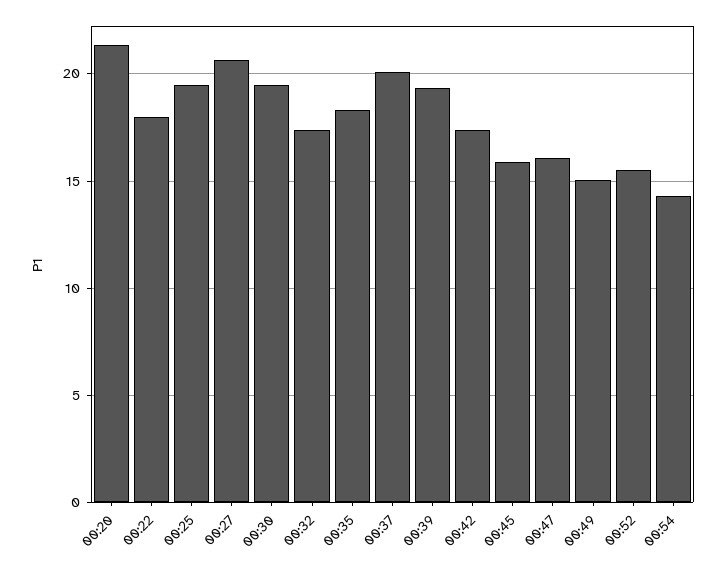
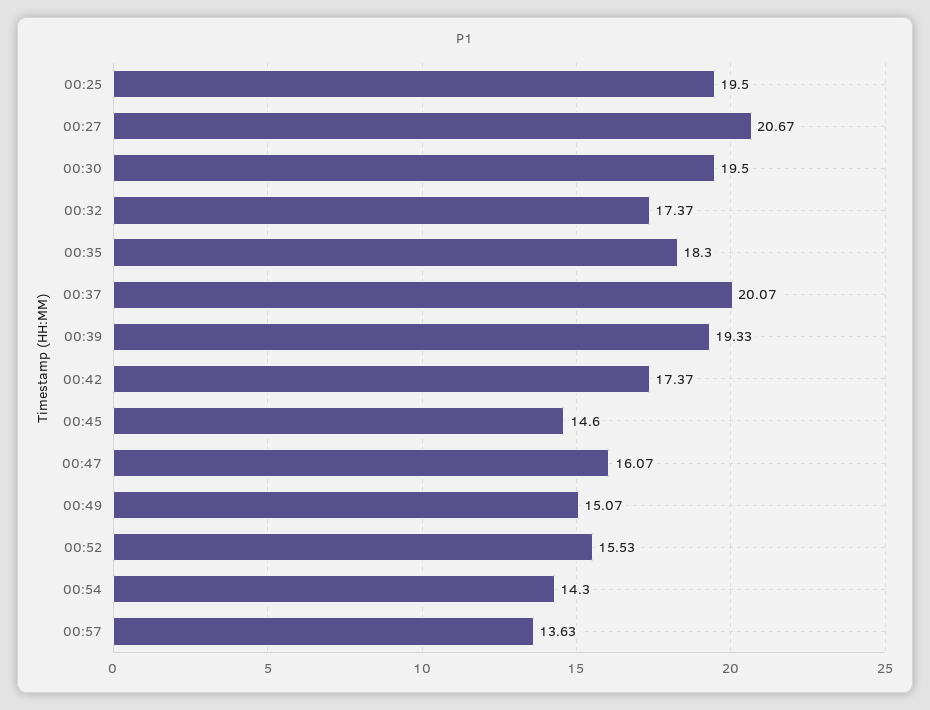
00:20: 21.5 -> none
00:22: 18 -> none
00:45: 16 -> 14.6
00:57: none -> 13.63

